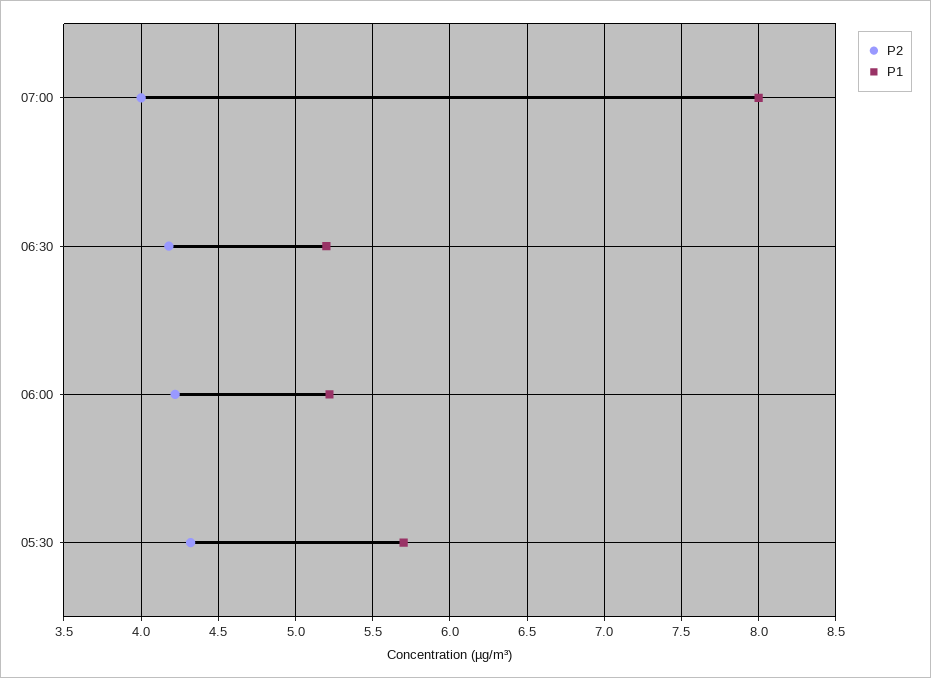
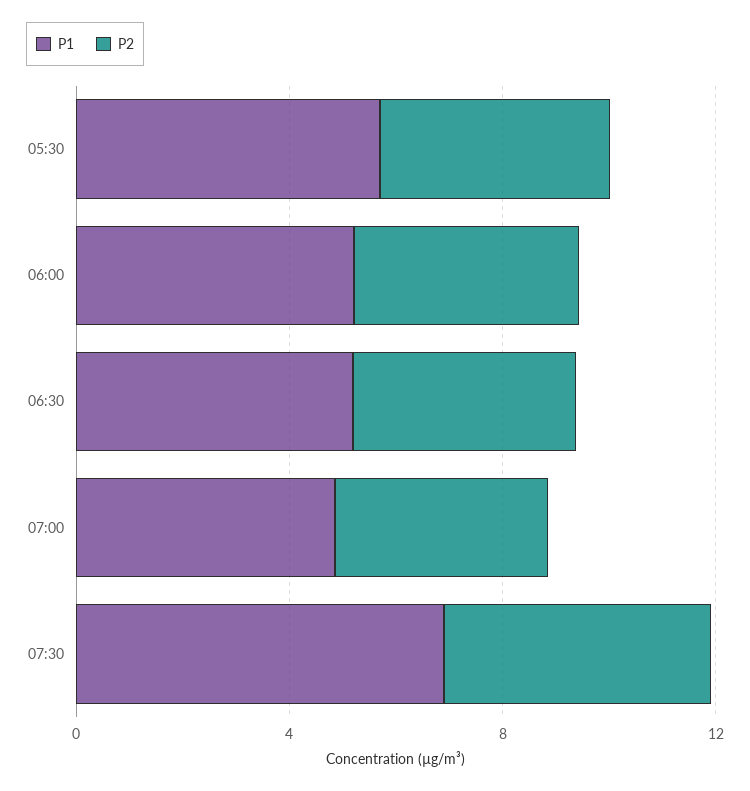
P1, 07:00: 8 -> 5
P1, 07:30: none -> 7
P2, 07:30: none -> 5

